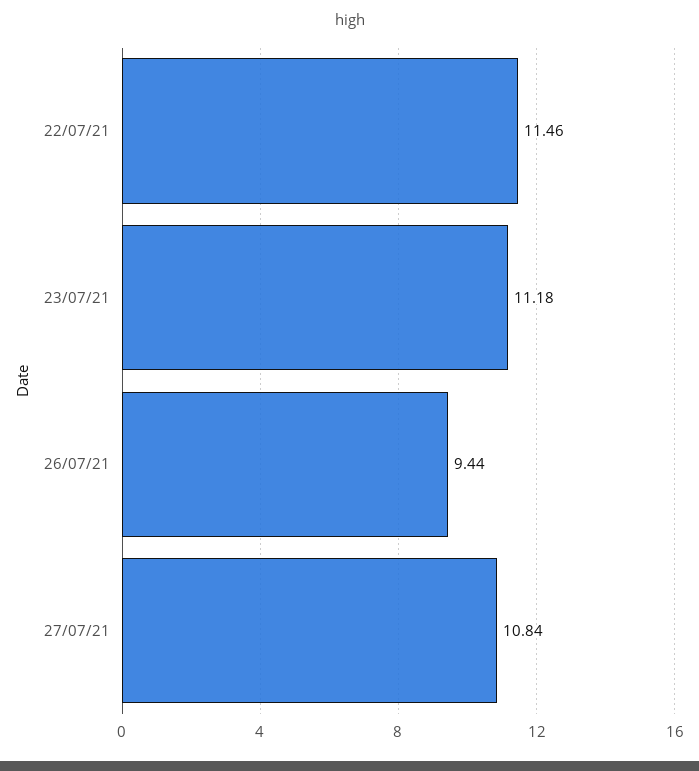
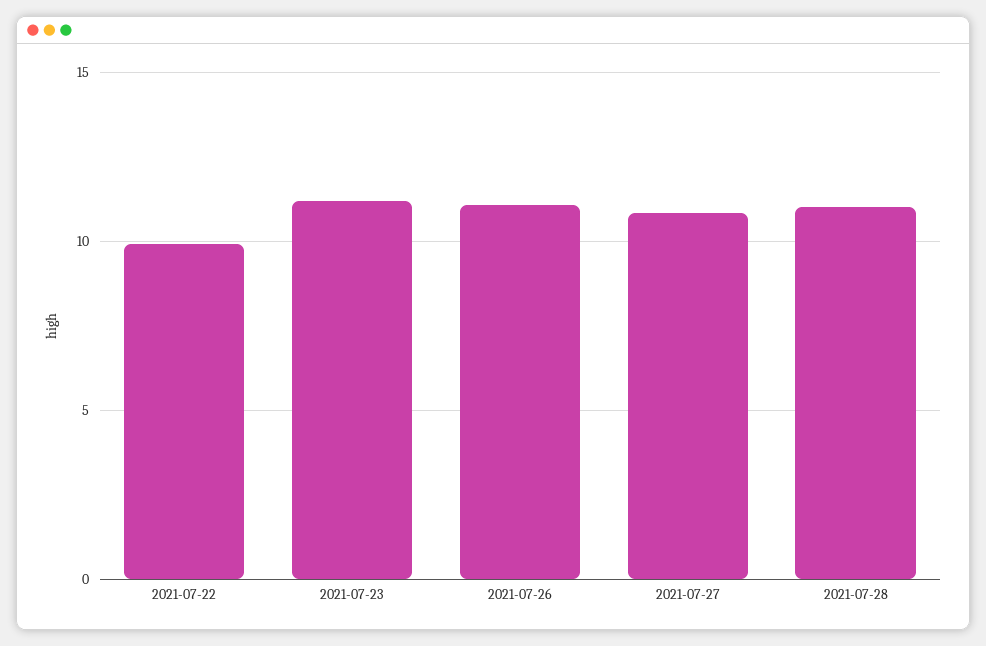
22/07/21: 11.46 -> 10
26/07/21: 9.44 -> 11
2021-07-28: none -> 11

